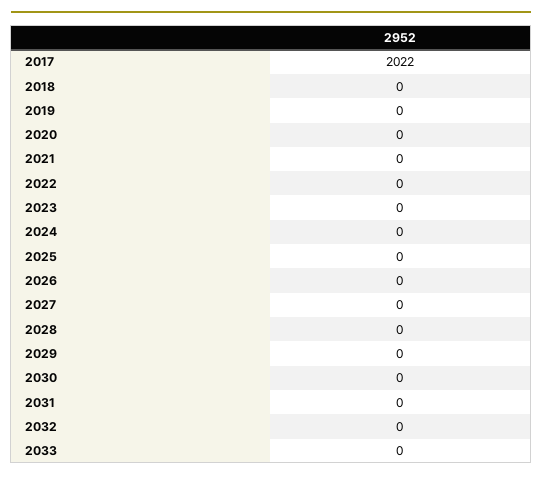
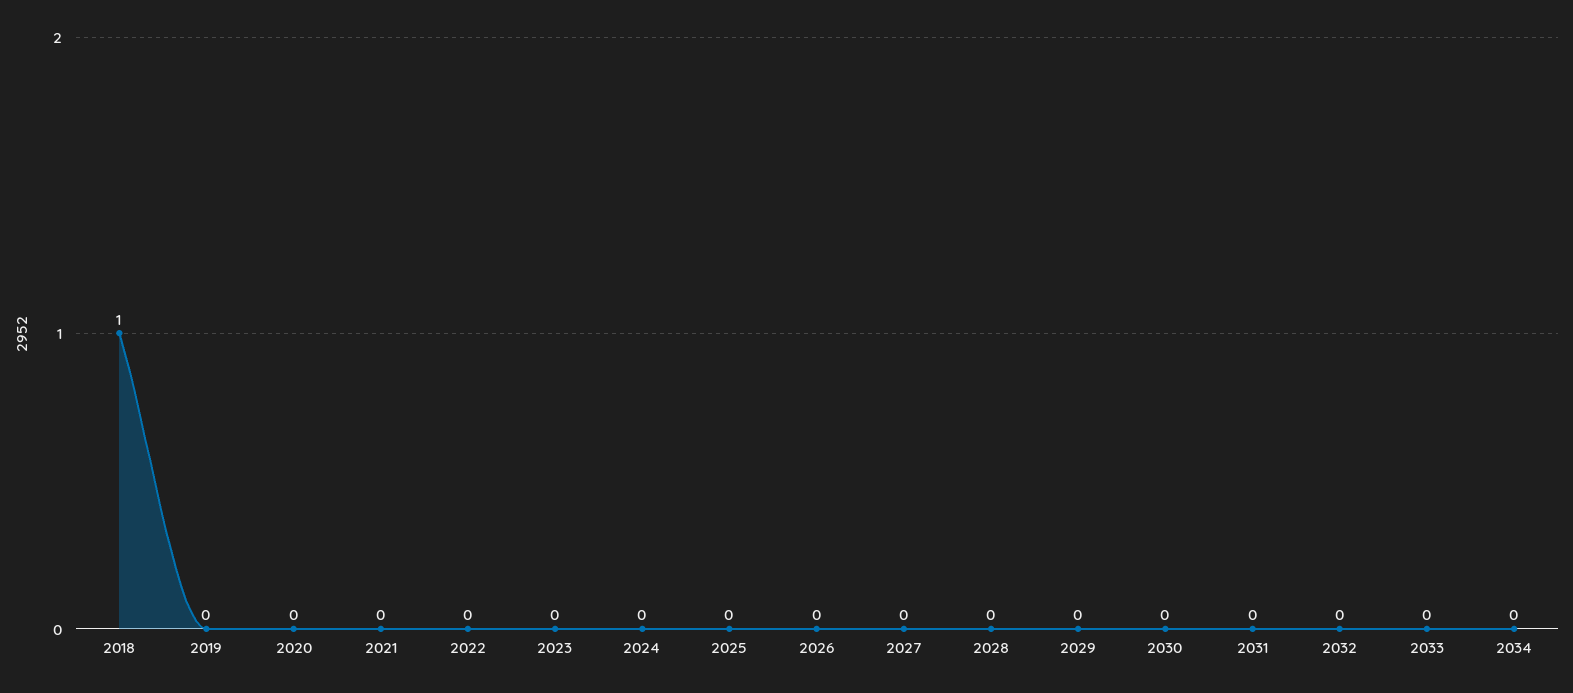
2017: 2022 -> none
2018: 0 -> 1
2034: none -> 0

